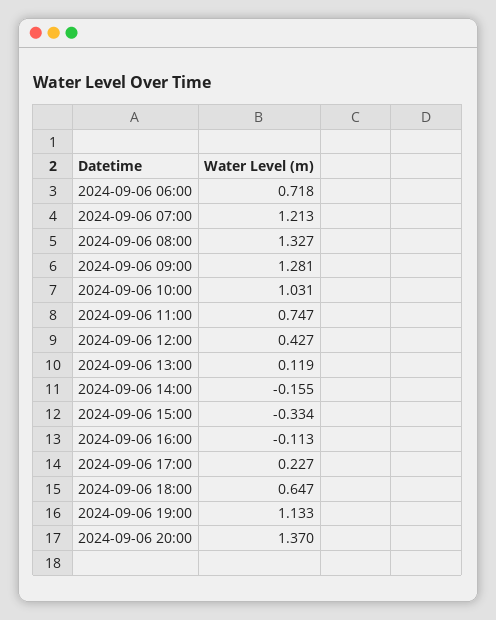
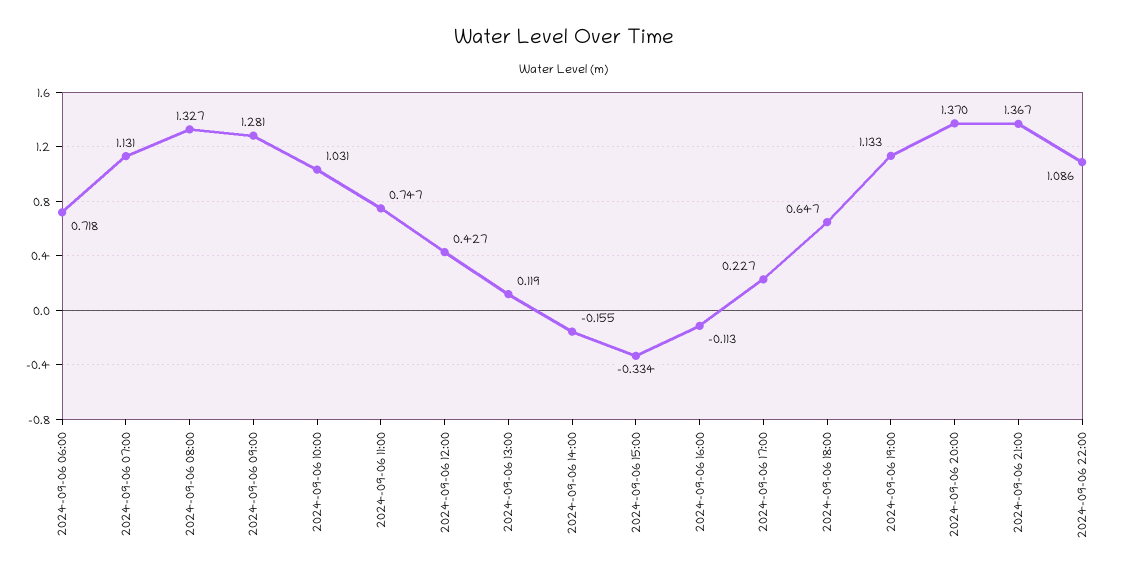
2024-09-06 07:00: 1.213 -> 1.131
2024-09-06 21:00: none -> 1.367
2024-09-06 22:00: none -> 1.086

